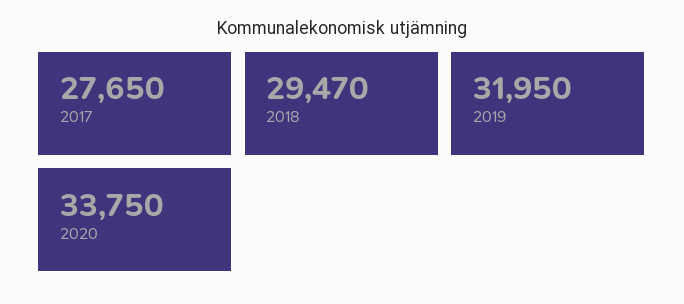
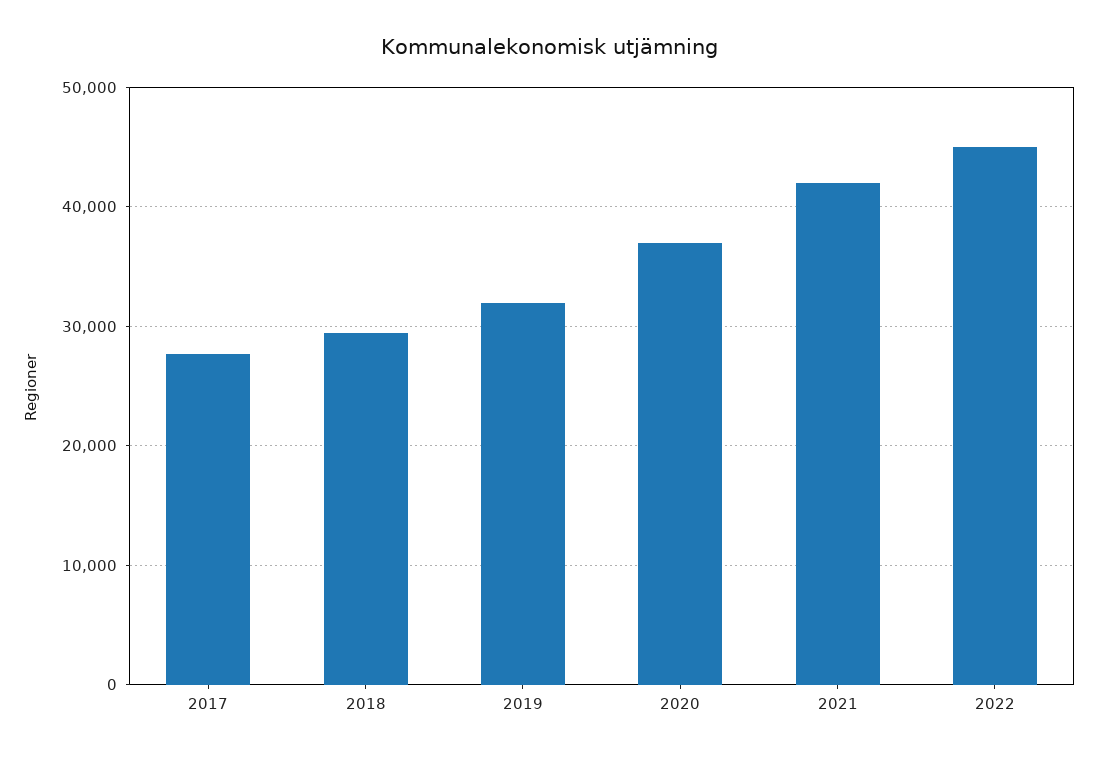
2020: 33750 -> 37000
2021: none -> 42000
2022: none -> 45000

